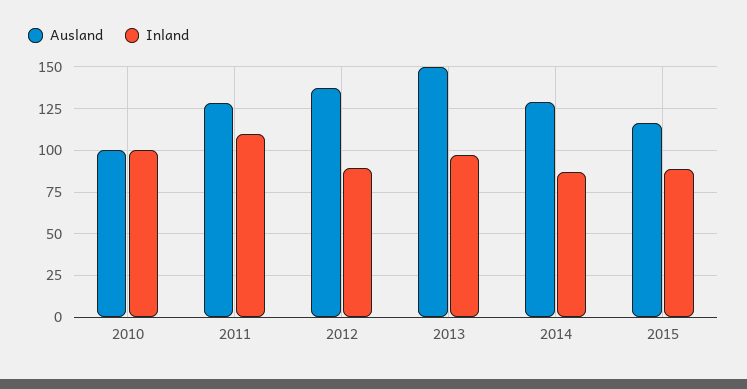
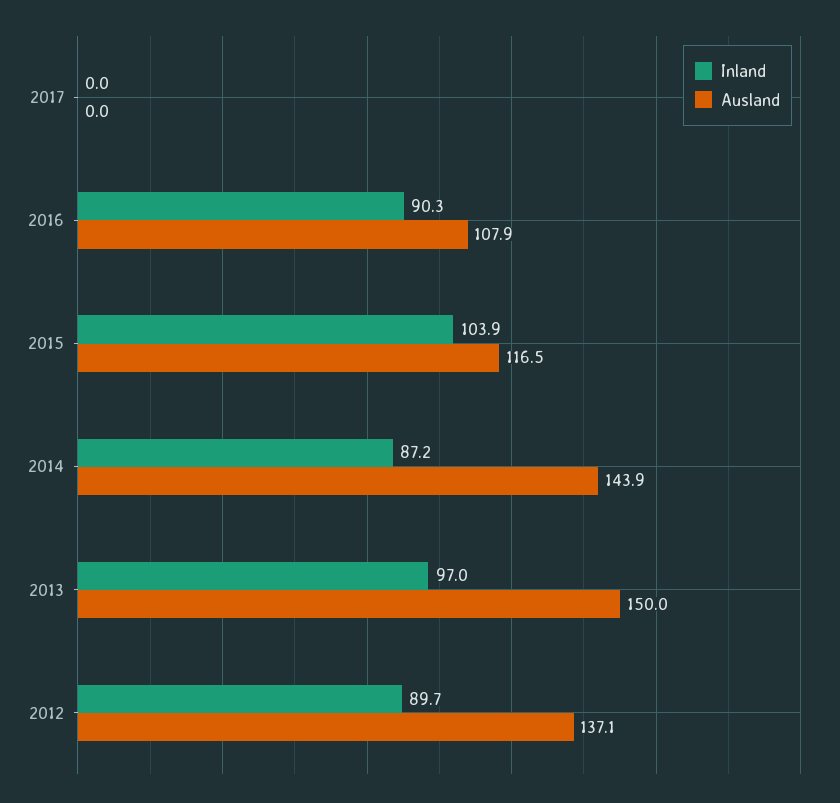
Ausland, 2010: 100 -> none
Inland, 2010: 100 -> none
Ausland, 2011: 130 -> none
Inland, 2011: 110 -> none
Ausland, 2014: 130 -> 143.9
Inland, 2015: 90 -> 103.9
Inland, 2017: none -> 0
Ausland, 2017: none -> 0
Inland, 2016: none -> 90.3
Ausland, 2016: none -> 107.9

